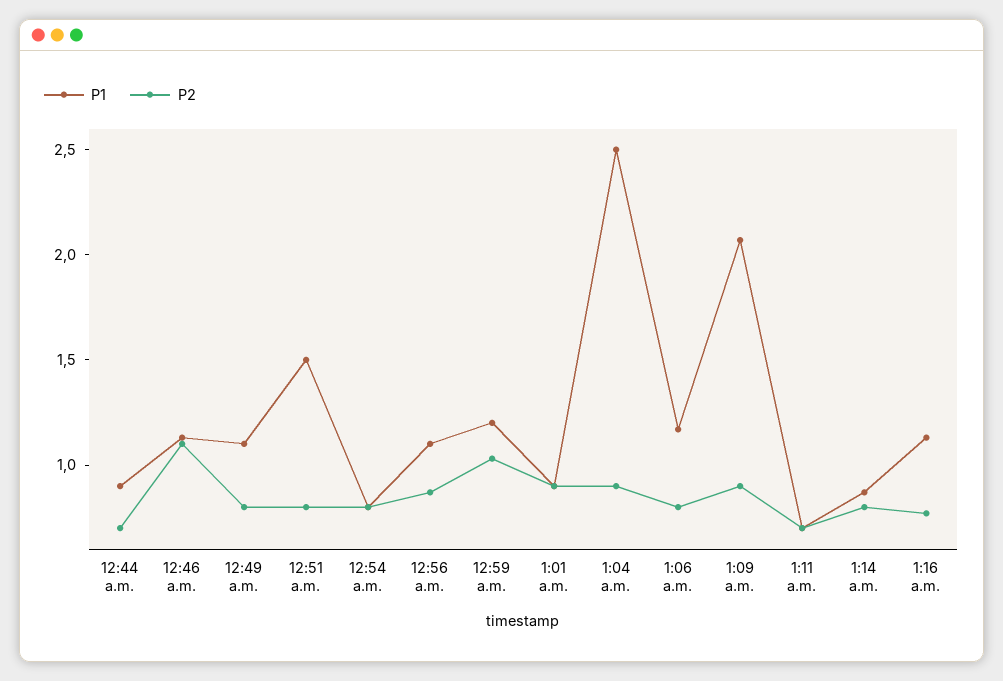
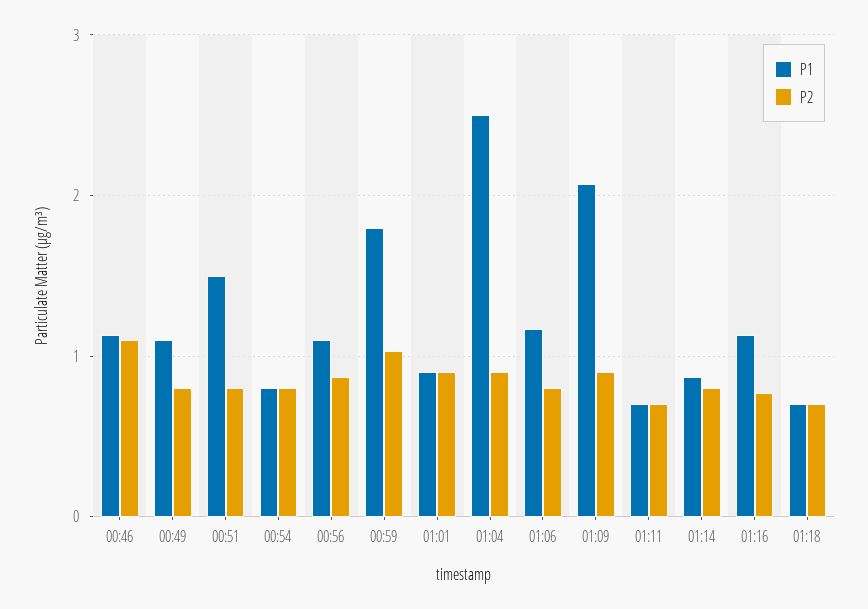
P1, 12:44 a.m.: 0.9 -> none
P2, 12:44 a.m.: 0.7 -> none
P1, 12:59 a.m.: 1.2 -> 1.8
P1, 01:18: none -> 0.7
P2, 01:18: none -> 0.7

